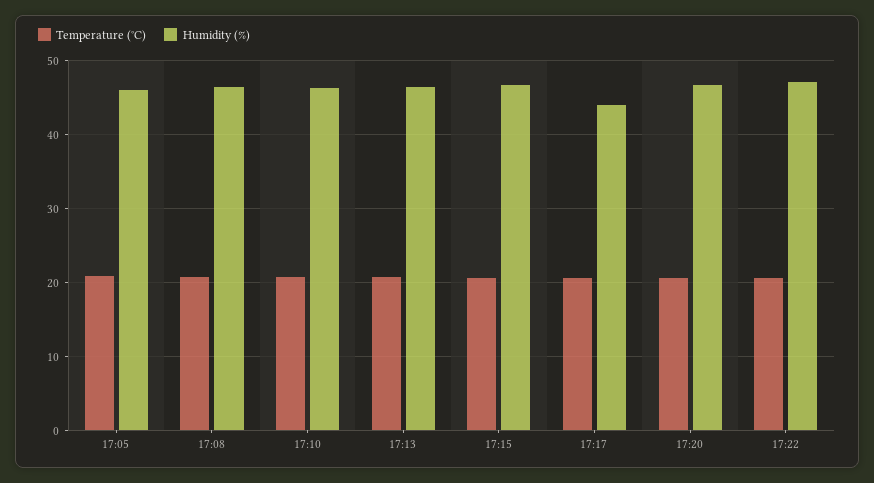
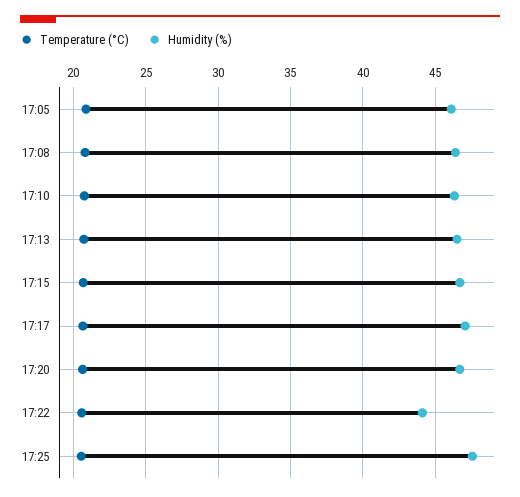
Humidity (%), 17:17: 44 -> 47
Humidity (%), 17:22: 47 -> 44
Temperature (°C), 17:25: none -> 20.5
Humidity (%), 17:25: none -> 47.5

